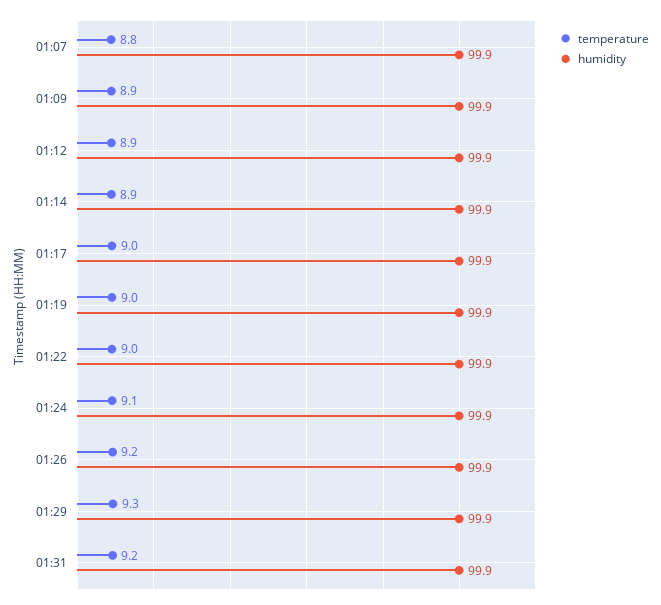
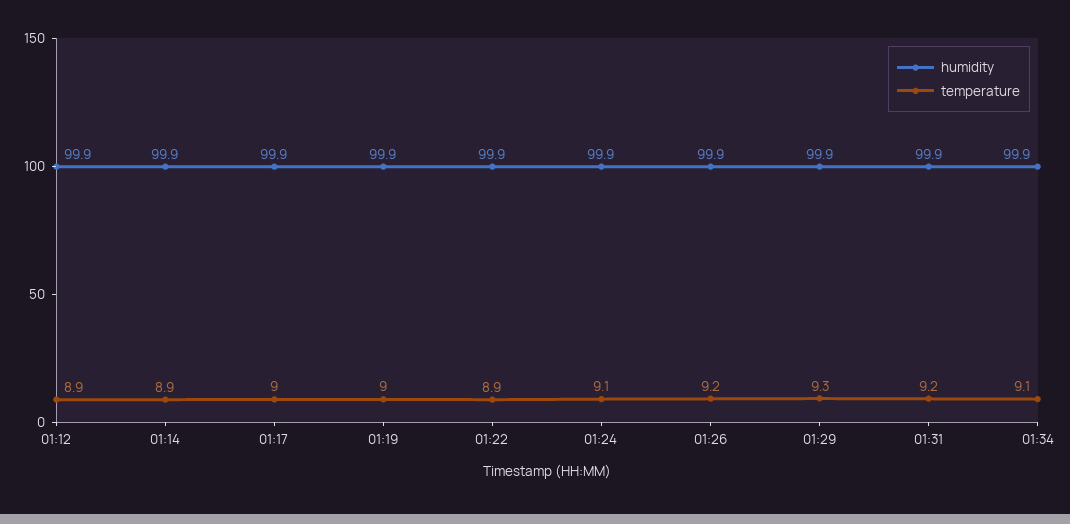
temperature, 01:07: 8.8 -> none
humidity, 01:07: 99.9 -> none
temperature, 01:09: 8.9 -> none
humidity, 01:09: 99.9 -> none
temperature, 01:22: 9 -> 8.9
humidity, 01:34: none -> 99.9
temperature, 01:34: none -> 9.1

